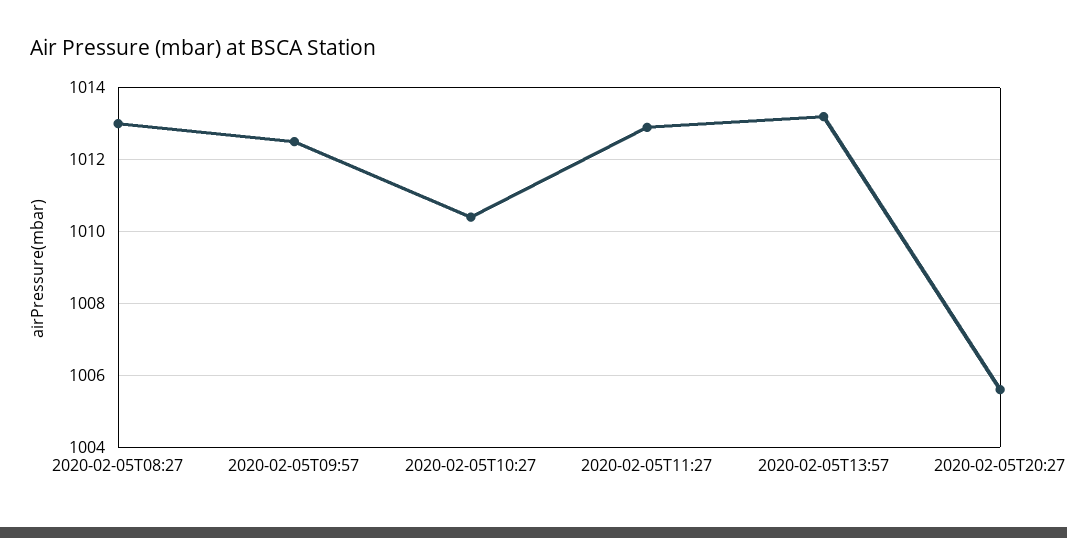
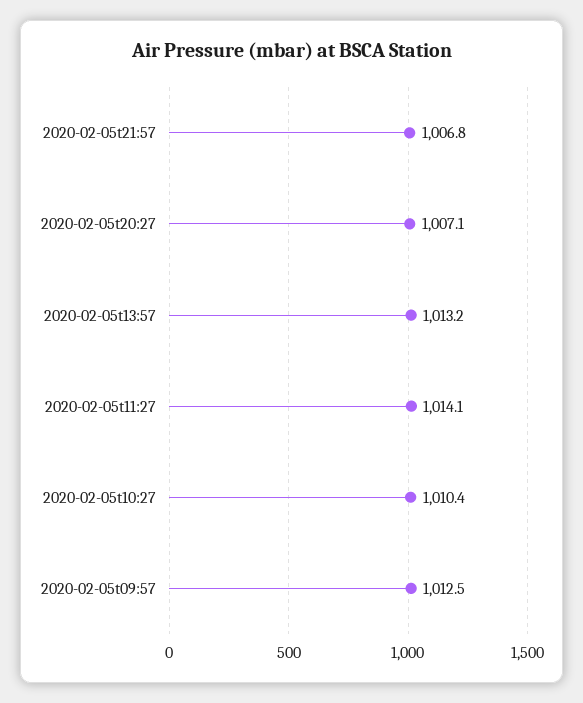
2020-02-05T08:27: 1013 -> none
2020-02-05T11:27: 1013 -> 1014.1
2020-02-05T20:27: 1005.5 -> 1007.1
2020-02-05t21:57: none -> 1006.8

